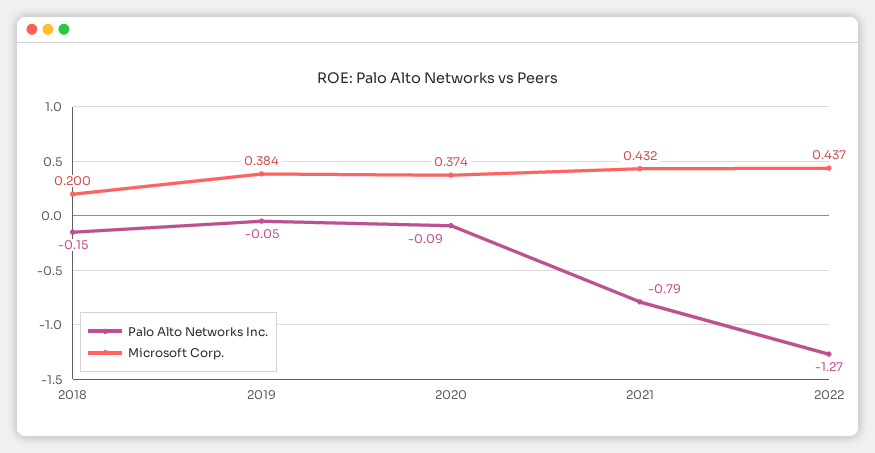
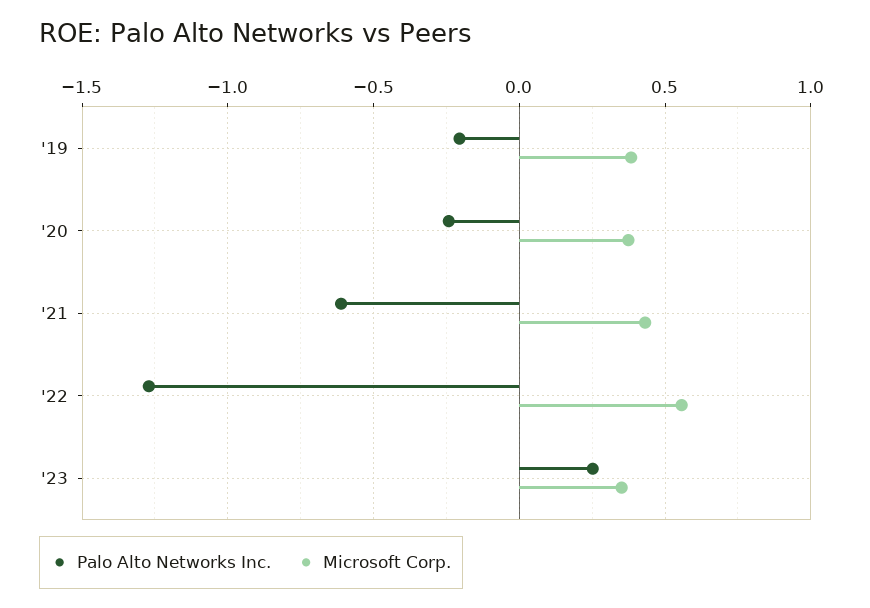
Palo Alto Networks Inc., 2018: -0.15 -> none
Microsoft Corp., 2018: 0.2 -> none
Palo Alto Networks Inc., 2019: -0.05 -> -0.2
Palo Alto Networks Inc., 2020: -0.09 -> -0.25
Palo Alto Networks Inc., 2021: -0.79 -> -0.6
Microsoft Corp., 2022: 0.437 -> 0.55
Palo Alto Networks Inc., '23: none -> 0.25
Microsoft Corp., '23: none -> 0.35

